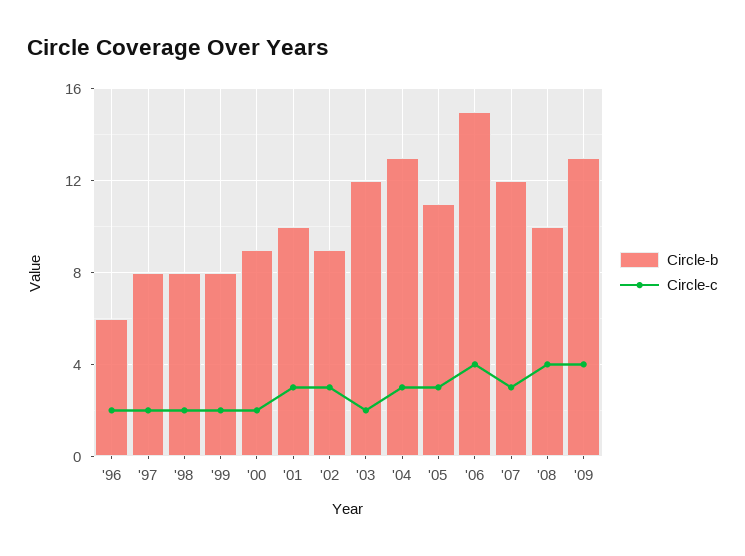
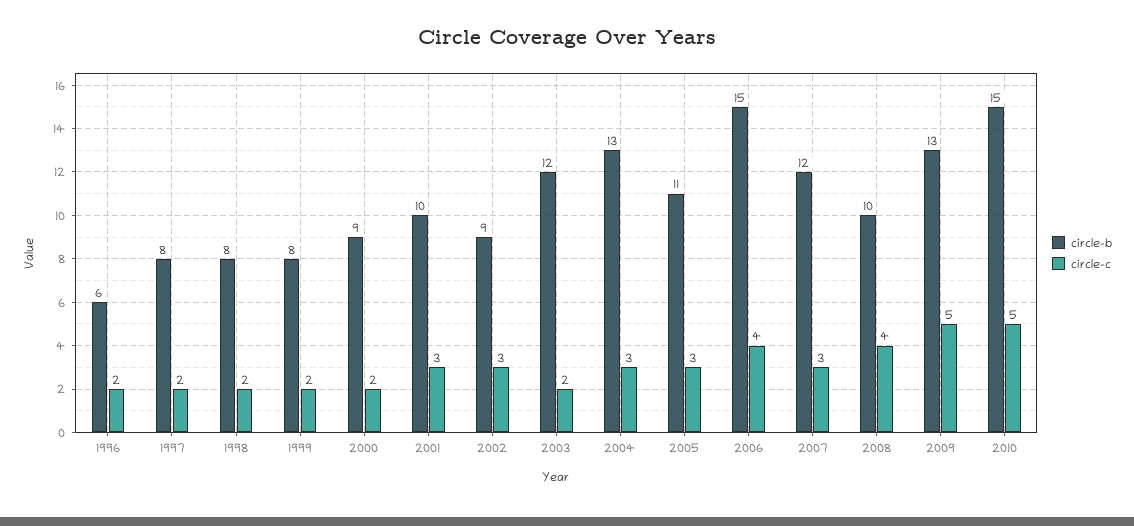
Circle-c, '09: 4 -> 5
Circle-b, 2010: none -> 15
Circle-c, 2010: none -> 5

